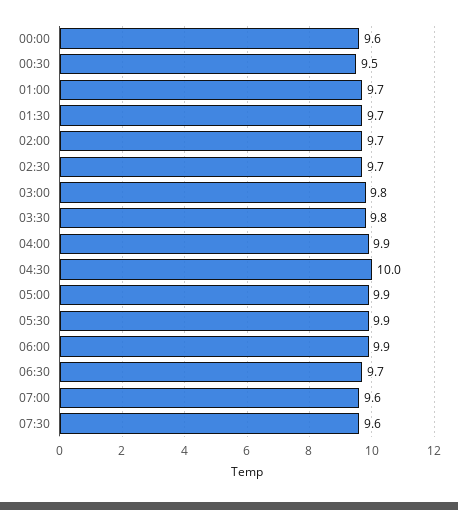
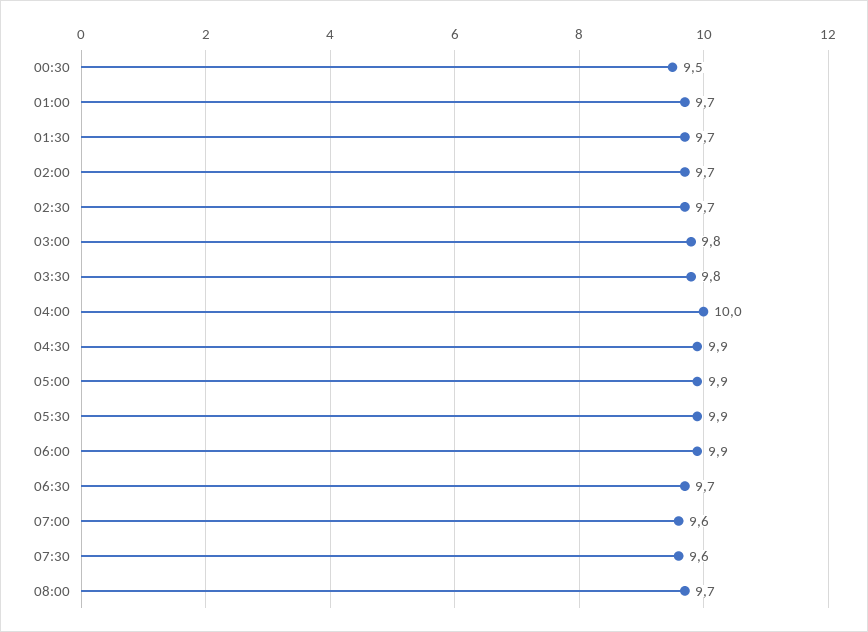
00:00: 9.6 -> none
04:00: 9.9 -> 10
04:30: 10 -> 9.9
08:00: none -> 9.7

